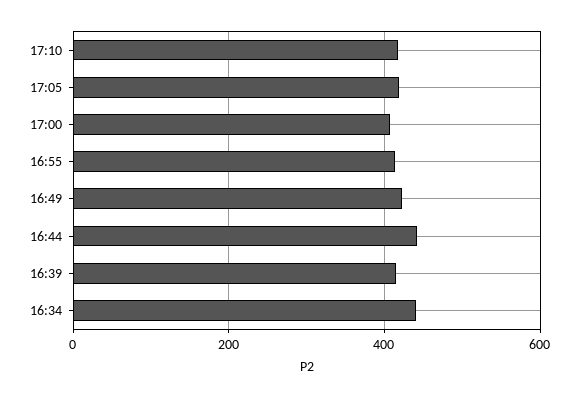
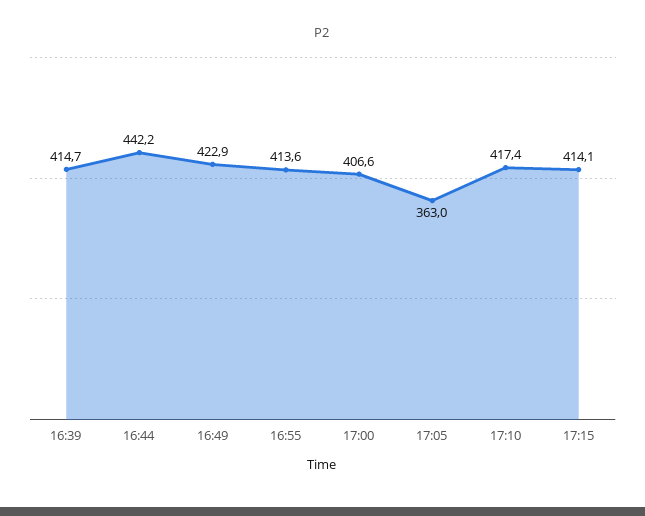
17:05: 420 -> 363
16:34: 440 -> none
17:15: none -> 414.1

